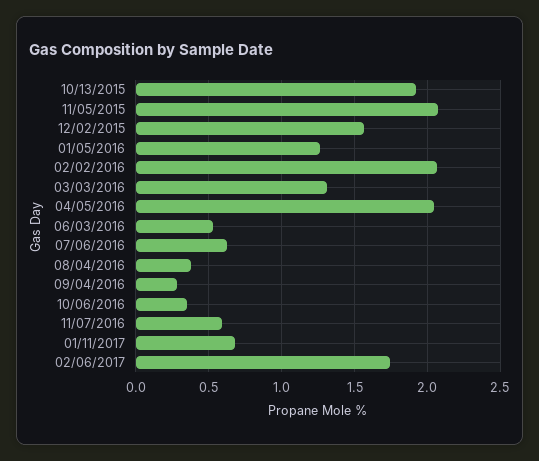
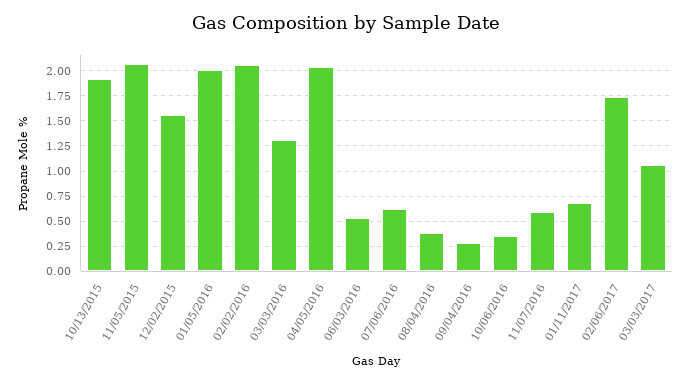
01/05/2016: 1.25 -> 2
03/03/2017: none -> 1

